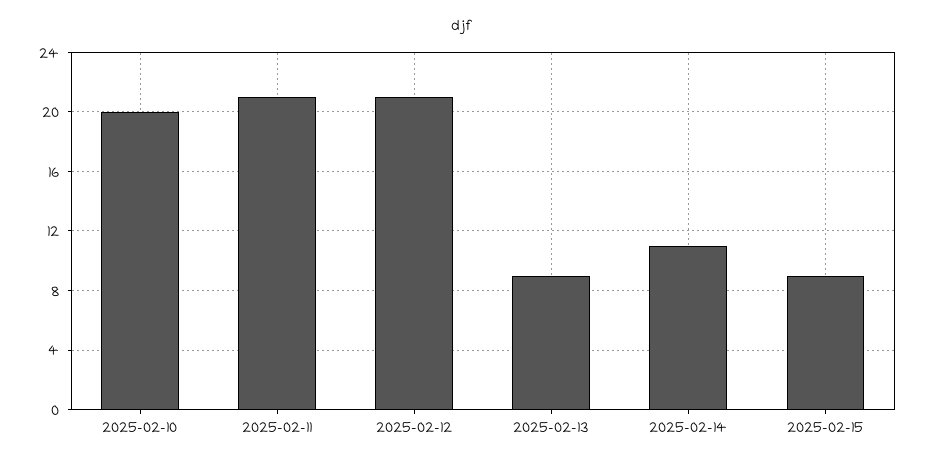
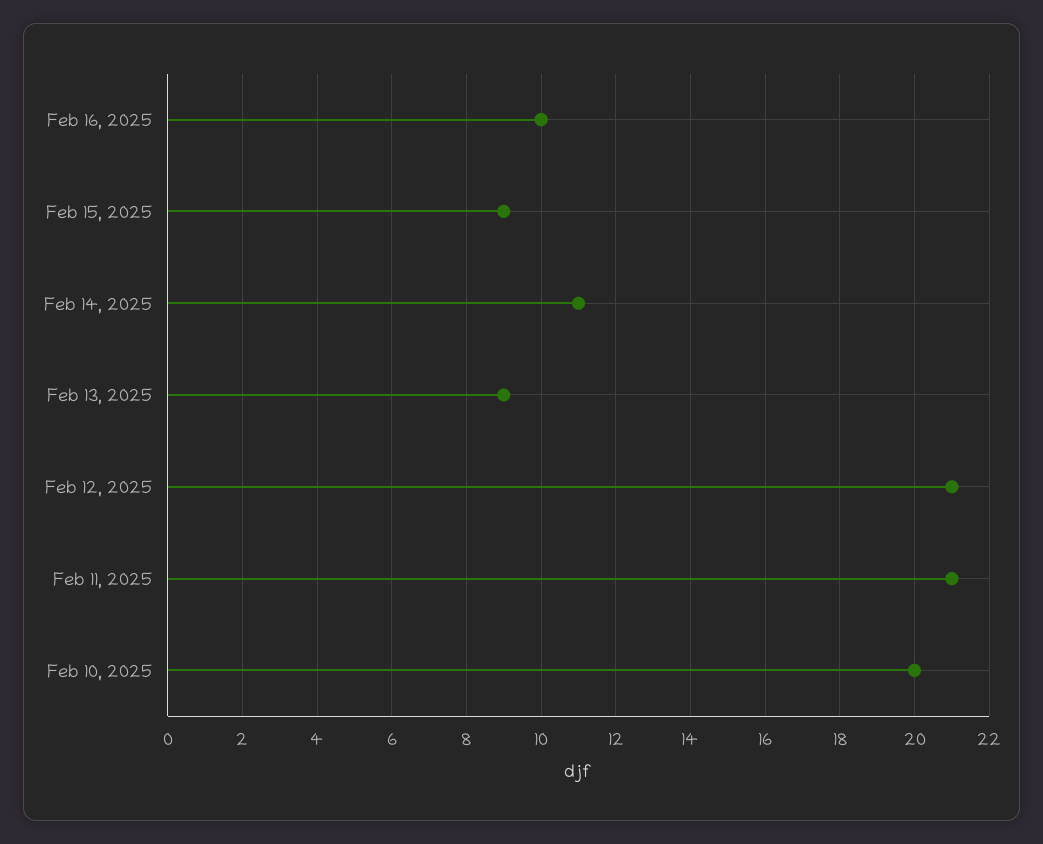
Feb 16, 2025: none -> 10

